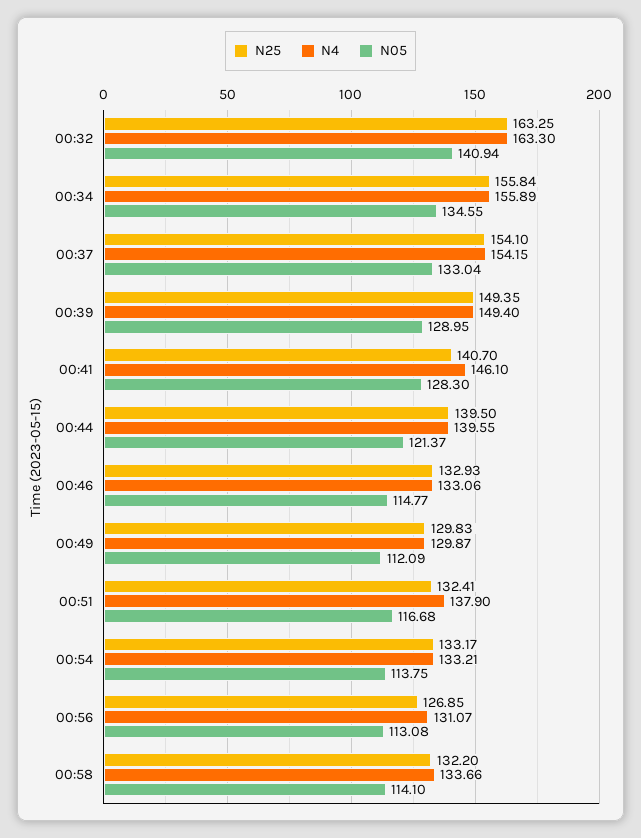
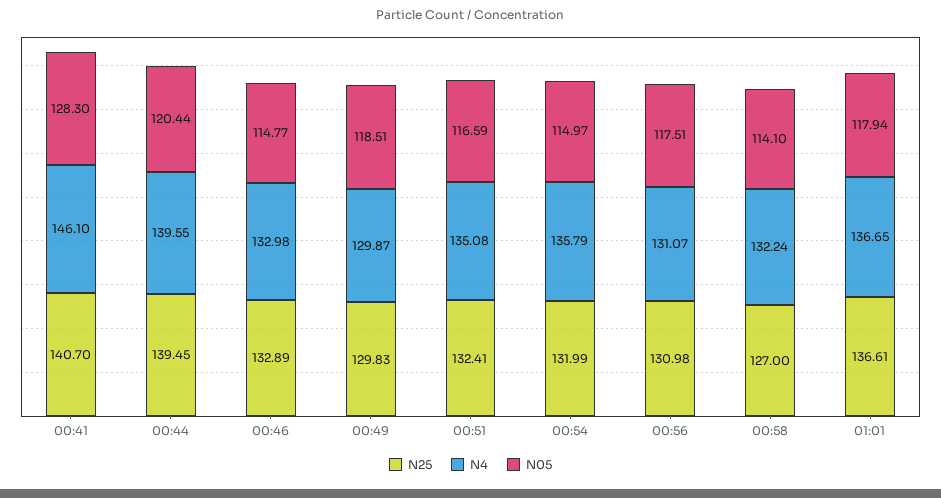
N25, 00:32: 163.25 -> none
N4, 00:32: 163.3 -> none
N05, 00:32: 140.94 -> none
N25, 00:34: 155.84 -> none
N4, 00:34: 155.89 -> none
N05, 00:34: 134.55 -> none
N25, 00:37: 154.1 -> none
N4, 00:37: 154.15 -> none
N05, 00:37: 133.04 -> none
N25, 00:39: 149.35 -> none
N4, 00:39: 149.4 -> none
N05, 00:39: 128.95 -> none
N25, 00:44: 139.5 -> 139.45
N05, 00:44: 121.37 -> 120.44
N25, 00:46: 132.93 -> 132.89
N4, 00:46: 133.06 -> 132.98
N05, 00:49: 112.09 -> 118.51
N4, 00:51: 137.9 -> 135.08
N05, 00:51: 116.68 -> 116.59
N25, 00:54: 133.17 -> 131.99
N4, 00:54: 133.21 -> 135.79
N05, 00:54: 113.75 -> 114.97
N25, 00:56: 126.85 -> 130.98
N05, 00:56: 113.08 -> 117.51
N25, 00:58: 132.2 -> 127
N4, 00:58: 133.66 -> 132.24
N25, 01:01: none -> 136.61
N4, 01:01: none -> 136.65
N05, 01:01: none -> 117.94

